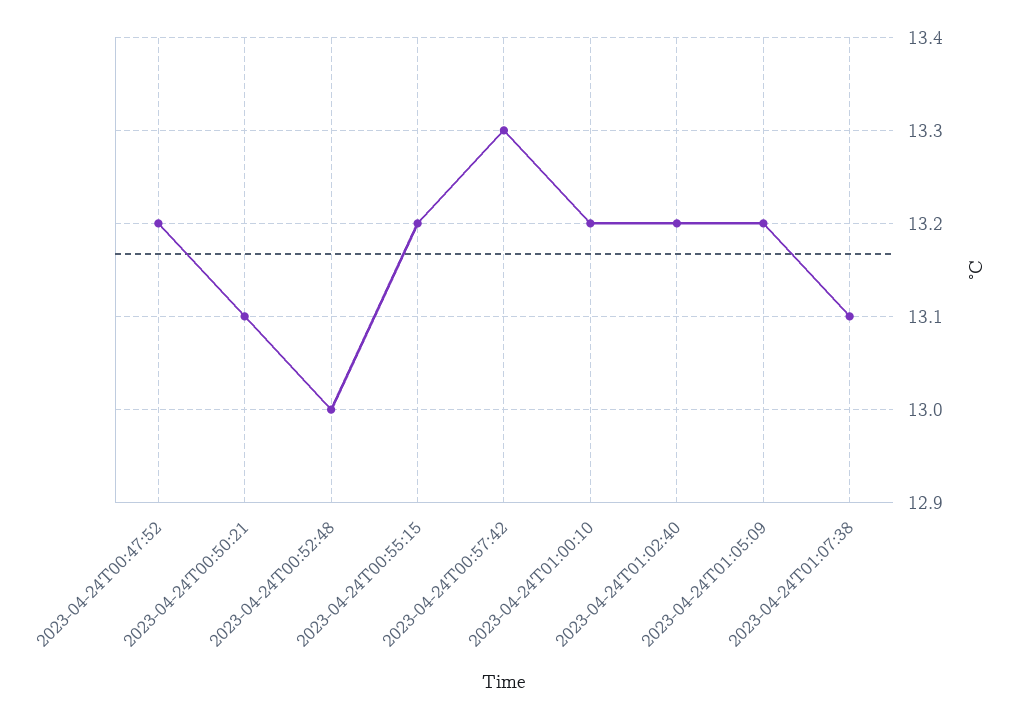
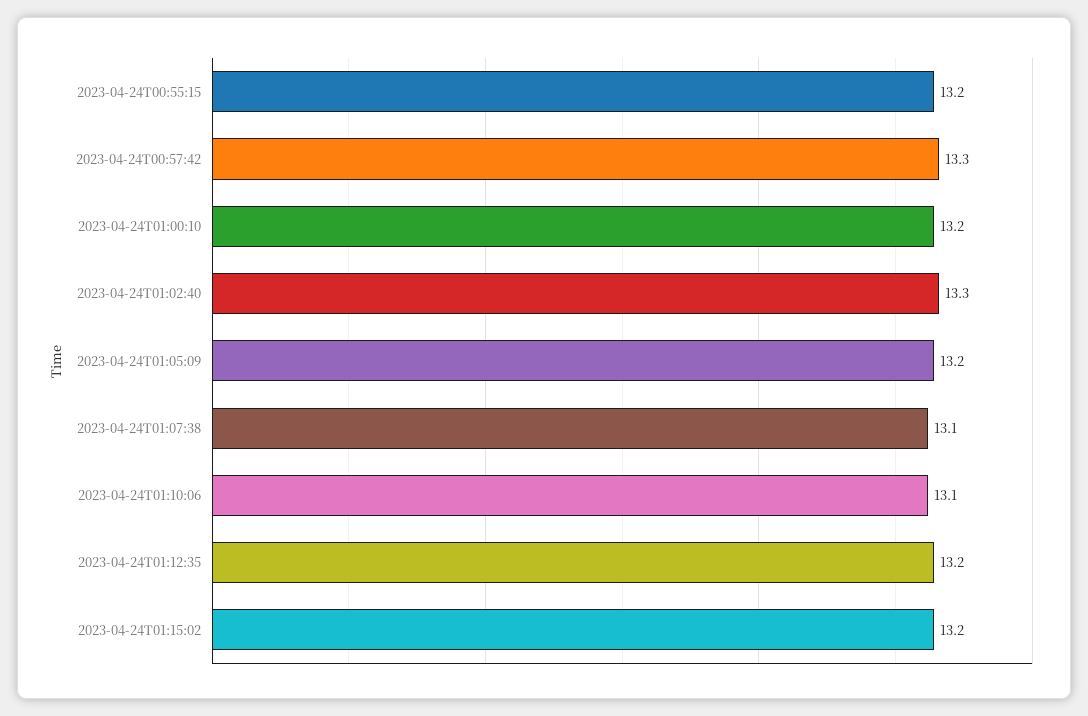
2023-04-24T00:47:52: 13.2 -> none
2023-04-24T00:50:21: 13.1 -> none
2023-04-24T00:52:48: 13 -> none
2023-04-24T01:02:40: 13.2 -> 13.3
2023-04-24T01:10:06: none -> 13.1
2023-04-24T01:12:35: none -> 13.2
2023-04-24T01:15:02: none -> 13.2

